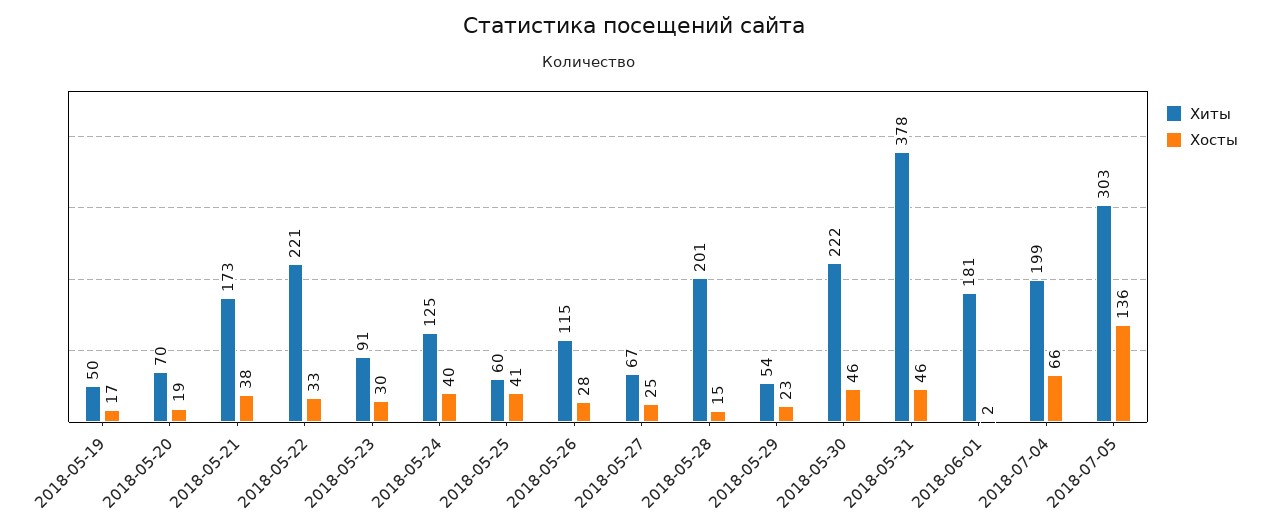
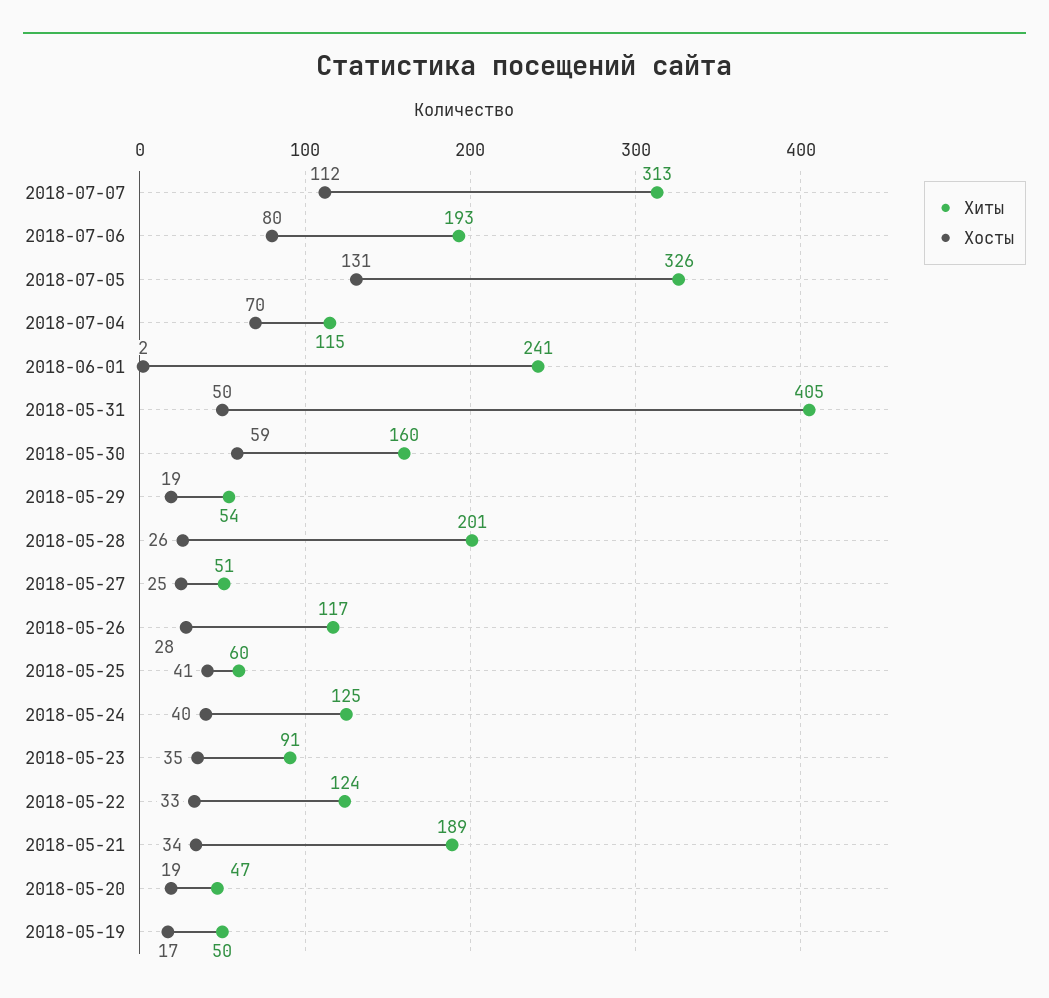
Хиты, 2018-05-20: 70 -> 47
Хиты, 2018-05-21: 173 -> 189
Хосты, 2018-05-21: 38 -> 34
Хиты, 2018-05-22: 221 -> 124
Хосты, 2018-05-23: 30 -> 35
Хиты, 2018-05-26: 115 -> 117
Хиты, 2018-05-27: 67 -> 51
Хосты, 2018-05-28: 15 -> 26
Хосты, 2018-05-29: 23 -> 19
Хиты, 2018-05-30: 222 -> 160
Хосты, 2018-05-30: 46 -> 59
Хиты, 2018-05-31: 378 -> 405
Хосты, 2018-05-31: 46 -> 50
Хиты, 2018-06-01: 181 -> 241
Хиты, 2018-07-04: 199 -> 115
Хосты, 2018-07-04: 66 -> 70
Хиты, 2018-07-05: 303 -> 326
Хосты, 2018-07-05: 136 -> 131
Хиты, 2018-07-07: none -> 313
Хосты, 2018-07-07: none -> 112
Хиты, 2018-07-06: none -> 193
Хосты, 2018-07-06: none -> 80

